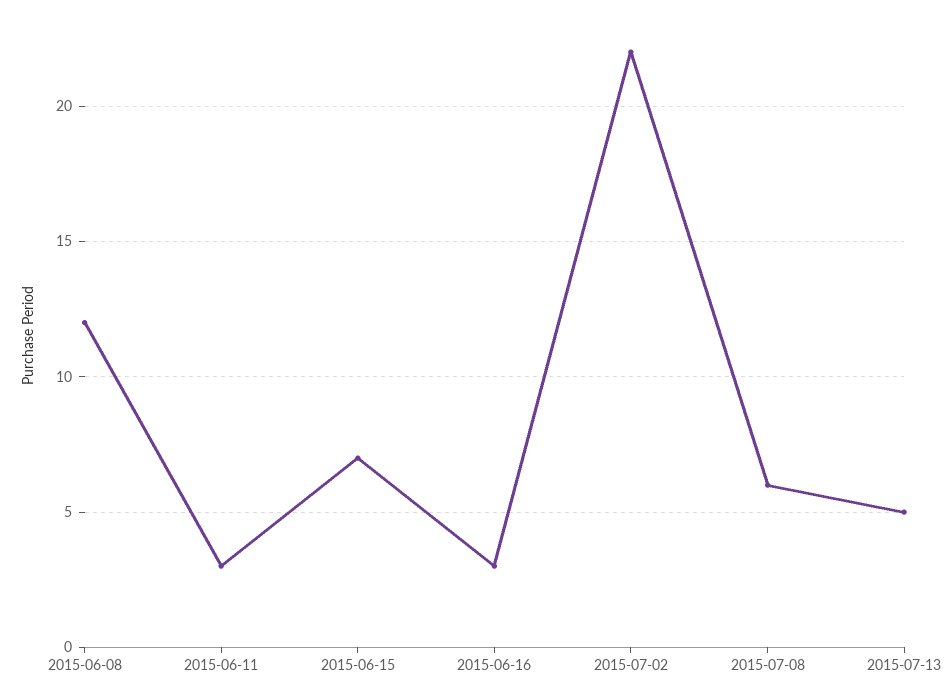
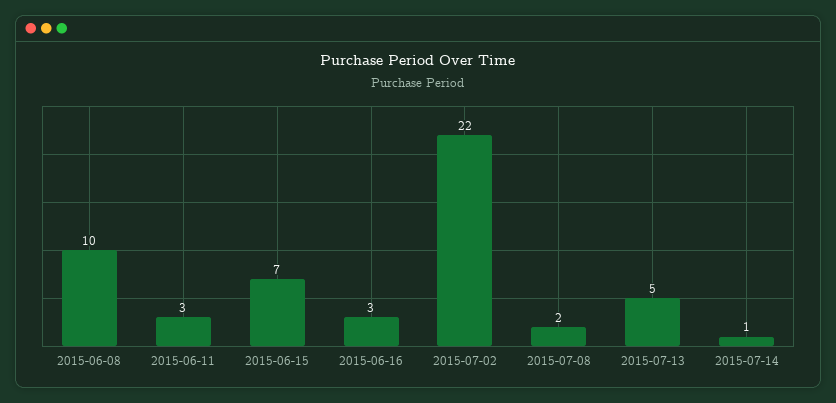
2015-06-08: 12 -> 10
2015-07-08: 6 -> 2
2015-07-14: none -> 1

